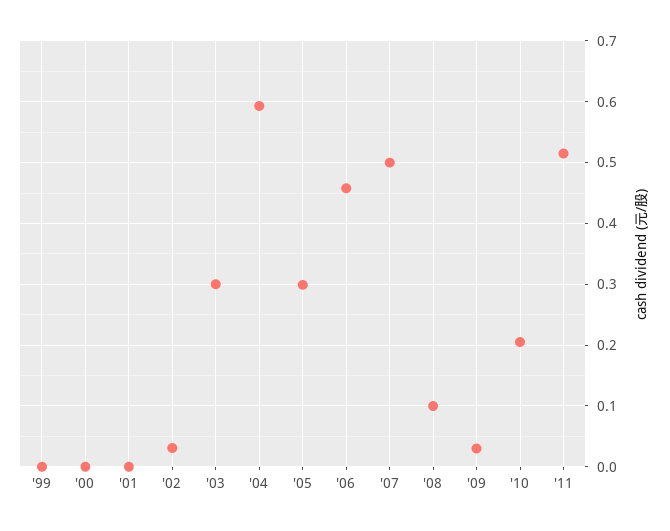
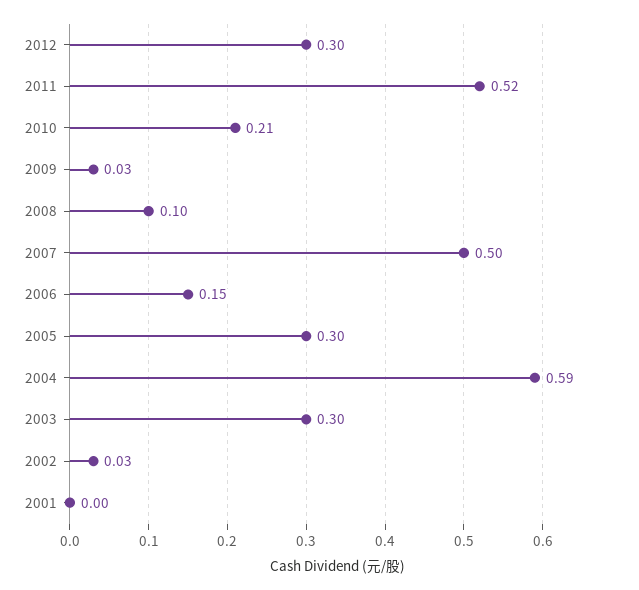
'99: 0 -> none
'00: 0 -> none
'06: 0.46 -> 0.15
2012: none -> 0.3

